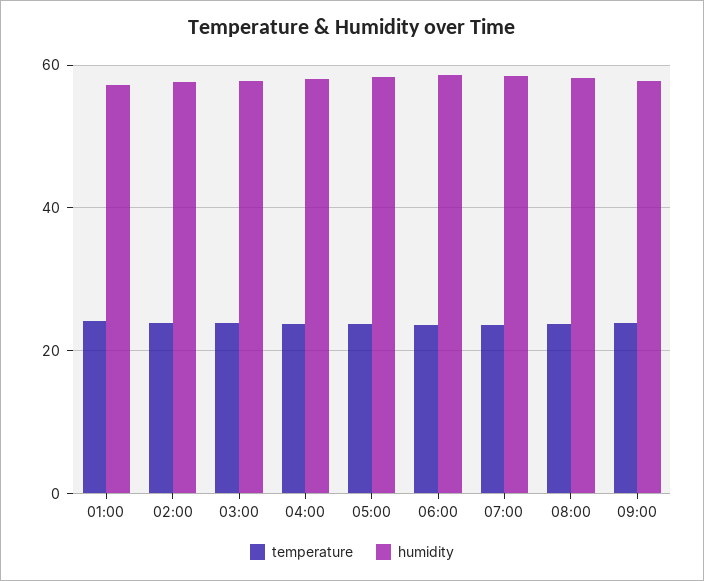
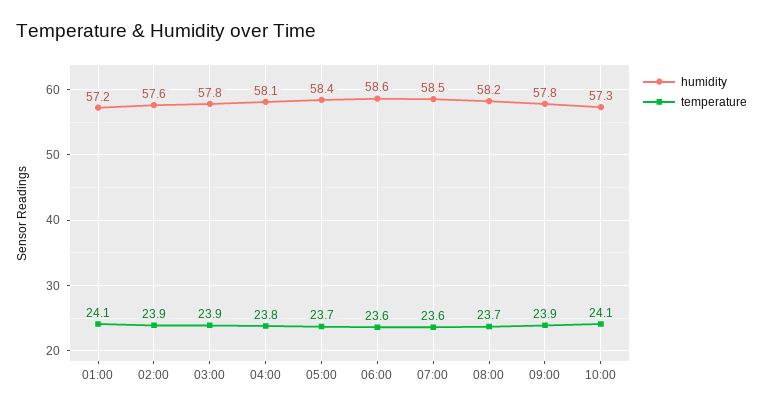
humidity, 10:00: none -> 57.3
temperature, 10:00: none -> 24.1

